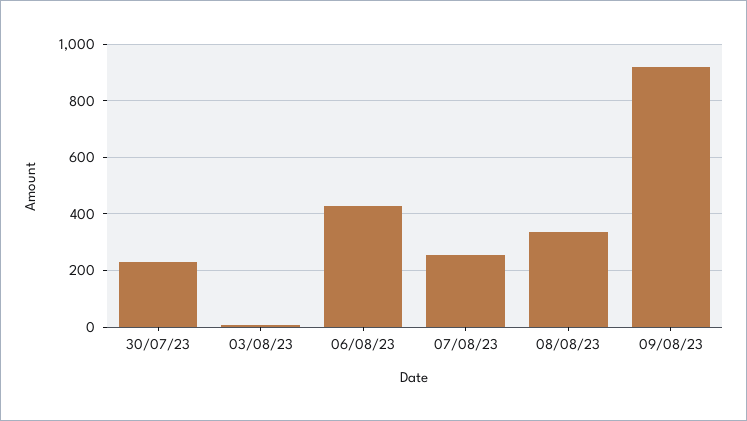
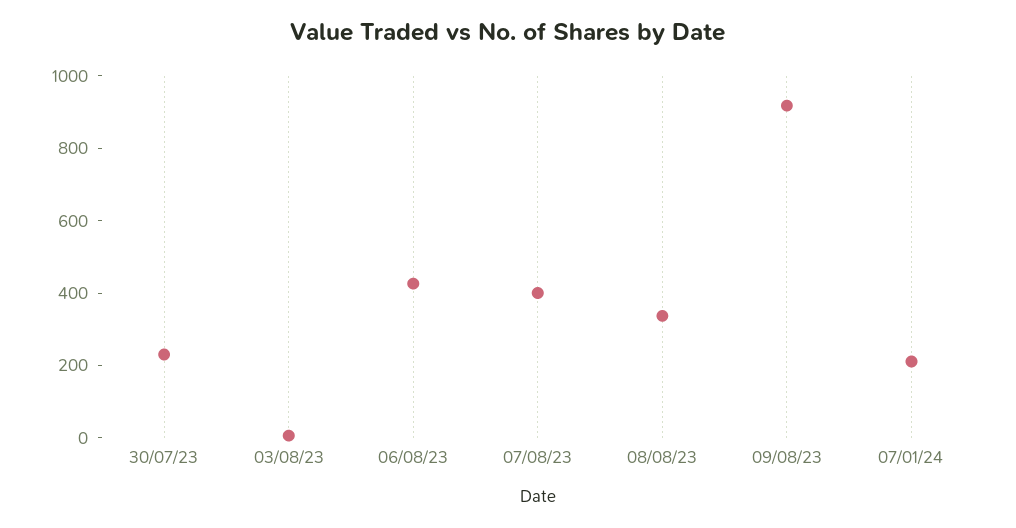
07/08/23: 250 -> 400
07/01/24: none -> 200

